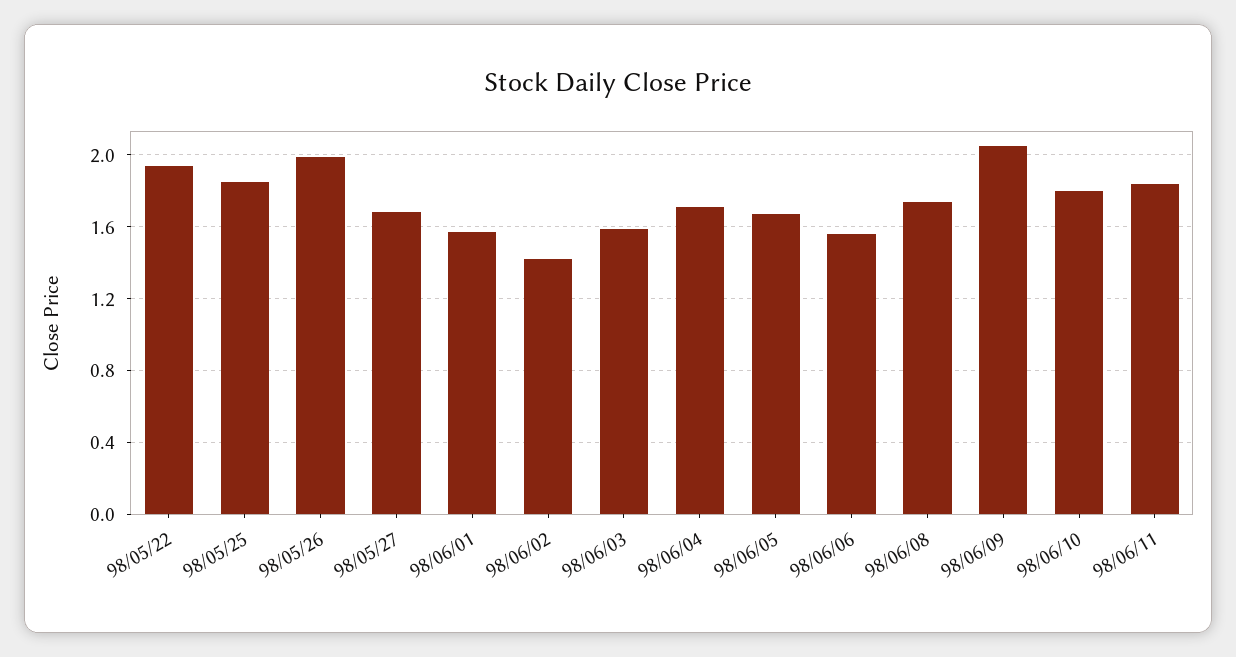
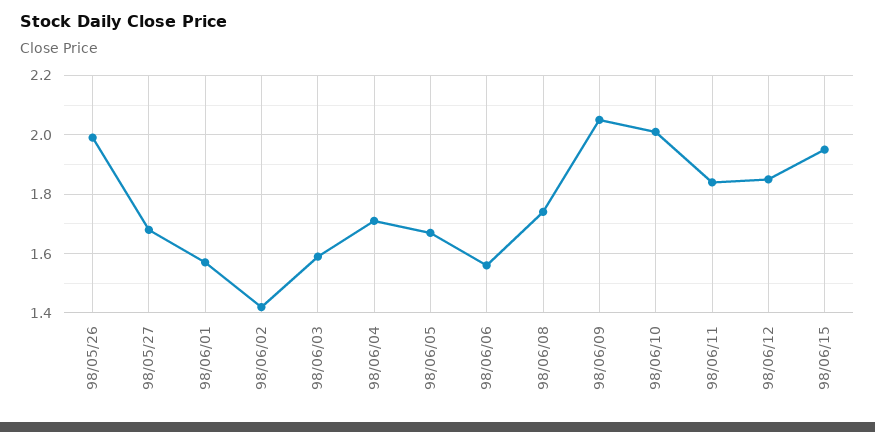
98/05/22: 1.95 -> none
98/05/25: 1.85 -> none
98/06/10: 1.8 -> 2
98/06/12: none -> 1.85
98/06/15: none -> 1.95

